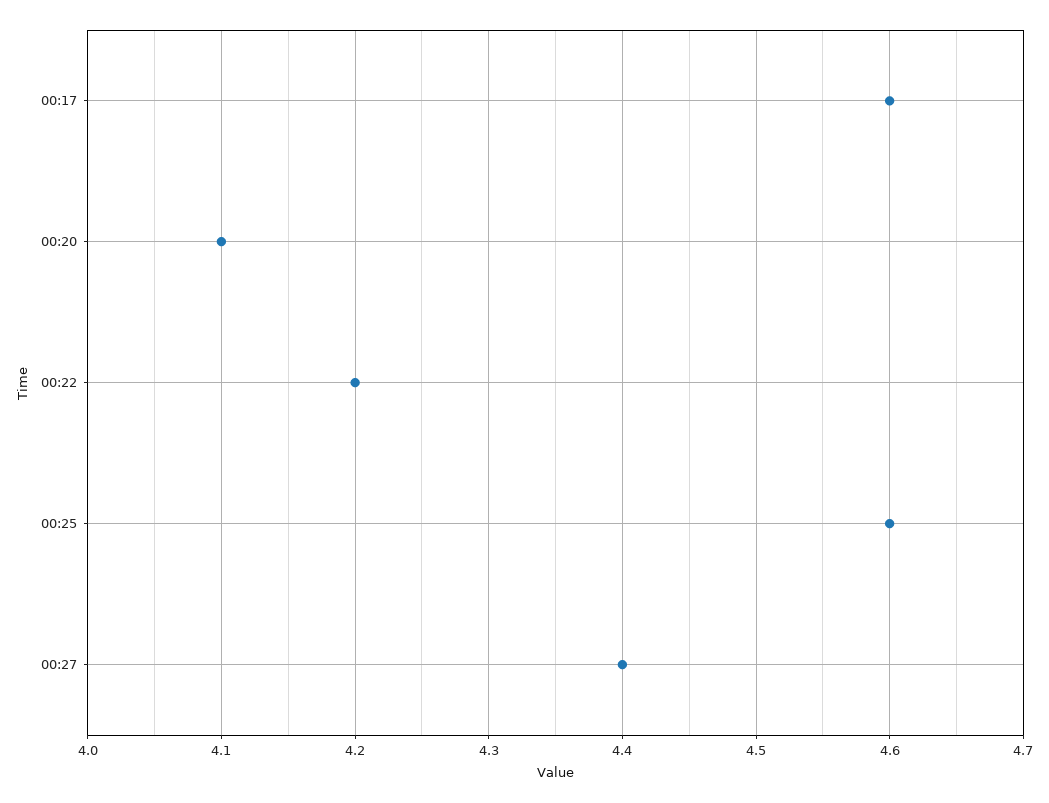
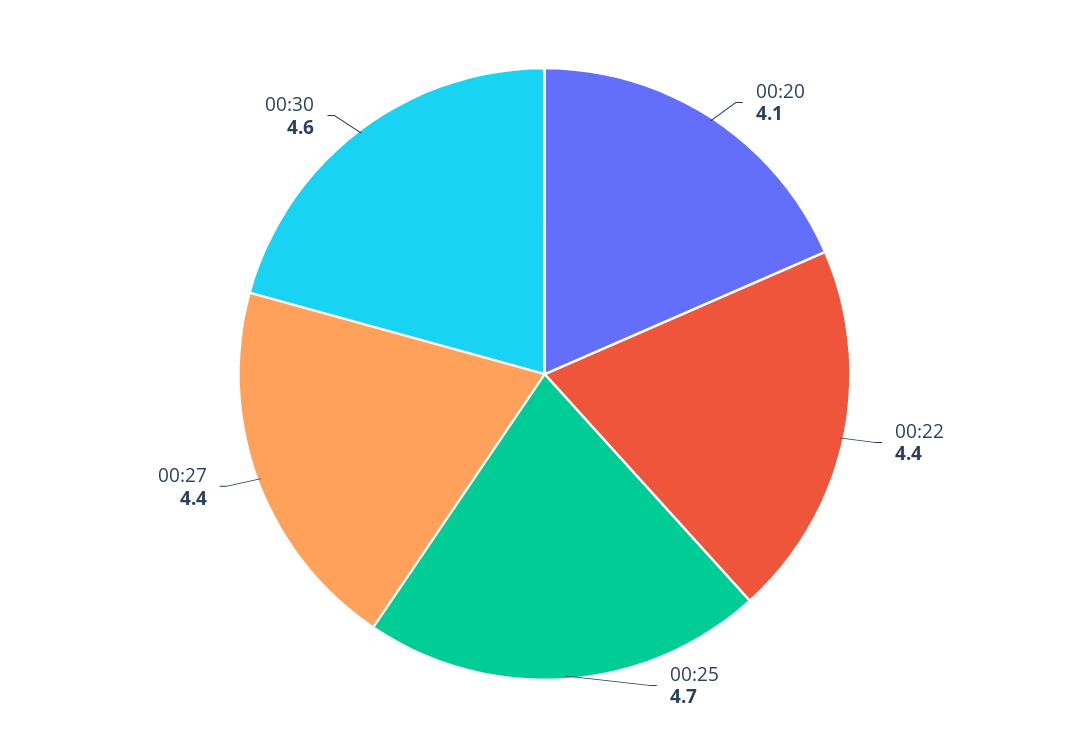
00:17: 4.6 -> none
00:22: 4.2 -> 4.4
00:25: 4.6 -> 4.7
00:30: none -> 4.6

